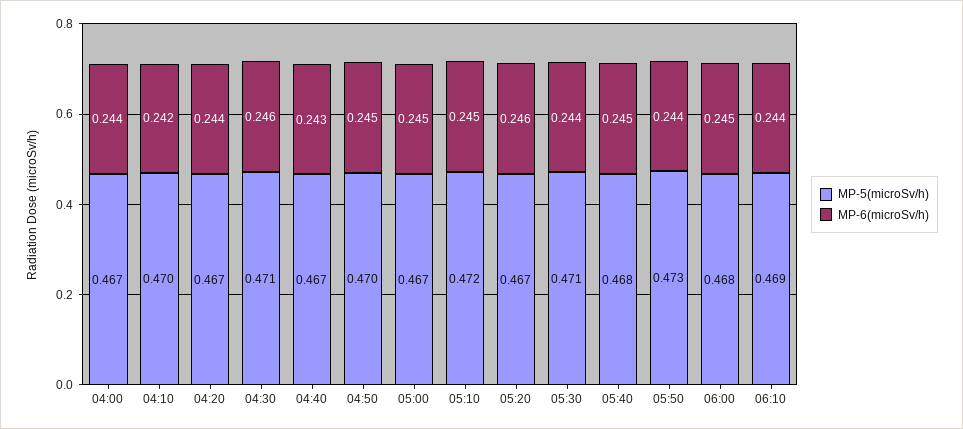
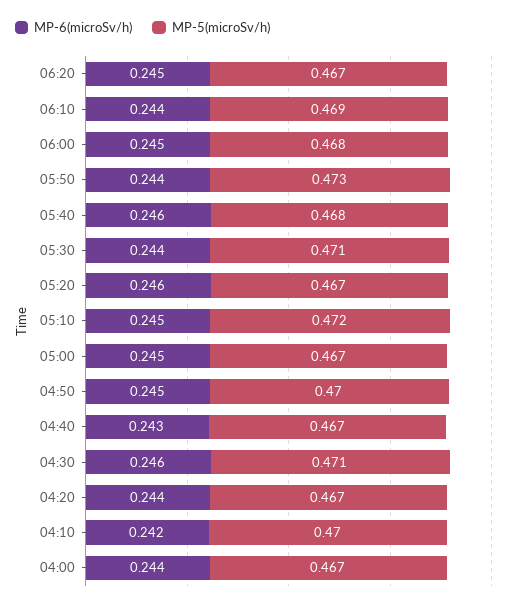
MP-6(microSv/h), 05:40: 0.245 -> 0.246
MP-6(microSv/h), 06:20: none -> 0.245
MP-5(microSv/h), 06:20: none -> 0.467

